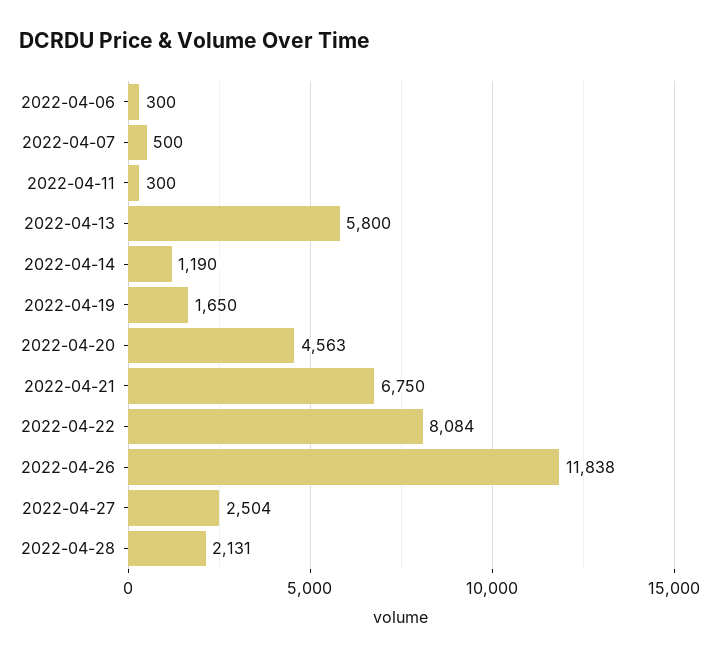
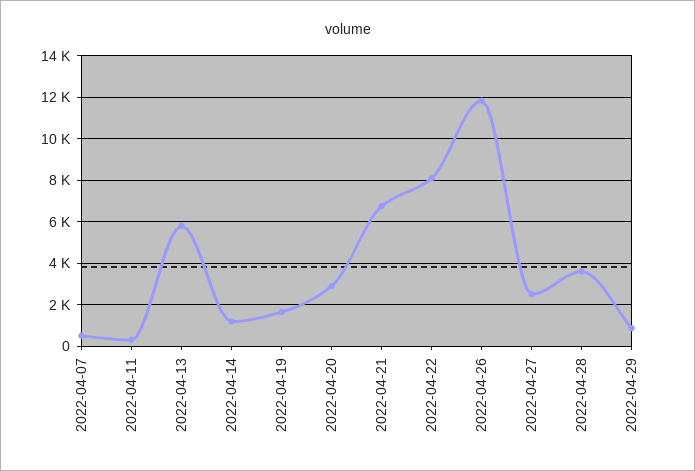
2022-04-06: 300 -> none
2022-04-20: 4563 -> 3000
2022-04-28: 2131 -> 3500
2022-04-29: none -> 1000

